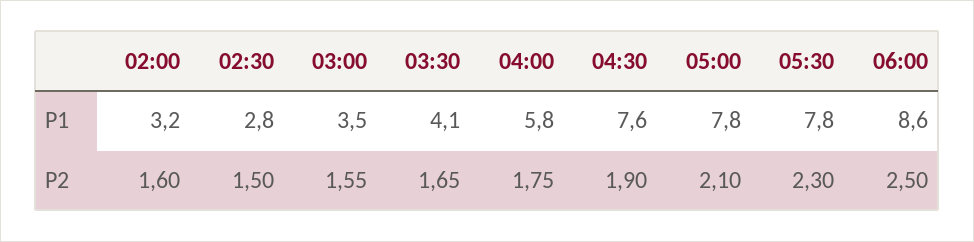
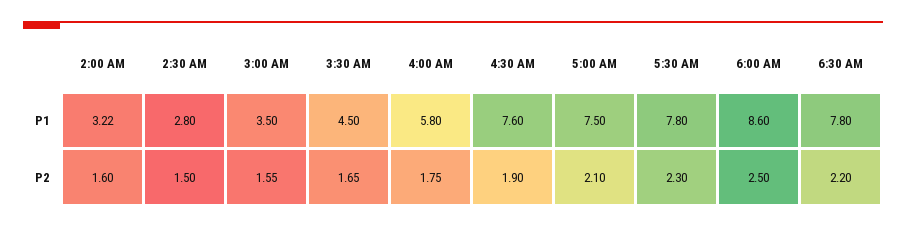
03:30, P1: 4.1 -> 4.5
05:00, P1: 7.8 -> 7.5
6:30 AM, P1: none -> 7.8
6:30 AM, P2: none -> 2.2

